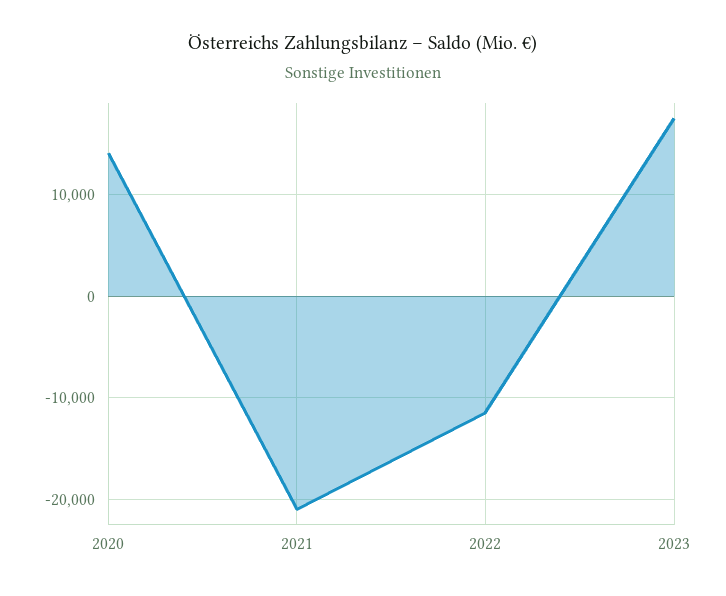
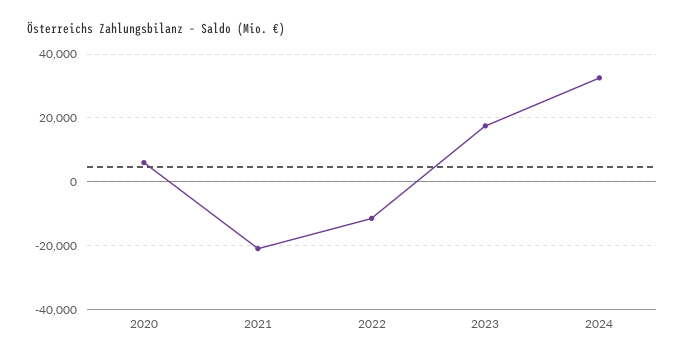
2020: 14000 -> 6000
2024: none -> 32000

